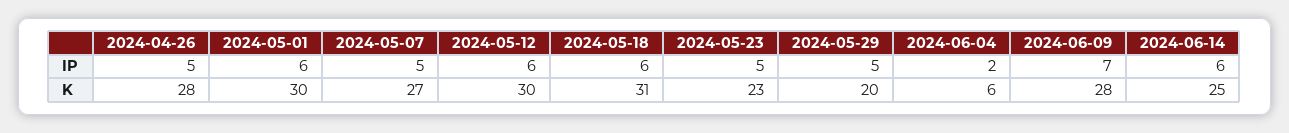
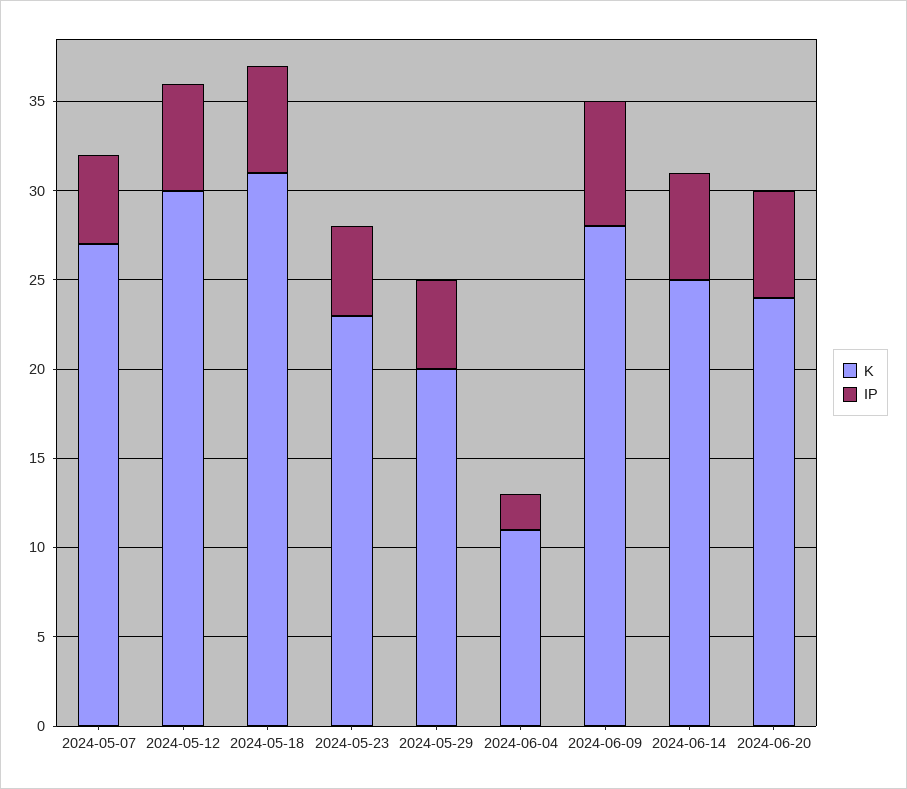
IP, 2024-04-26: 5 -> none
IP, 2024-05-01: 6 -> none
K, 2024-04-26: 28 -> none
K, 2024-05-01: 30 -> none
K, 2024-06-04: 6 -> 11
K, 2024-06-20: none -> 24
IP, 2024-06-20: none -> 6

